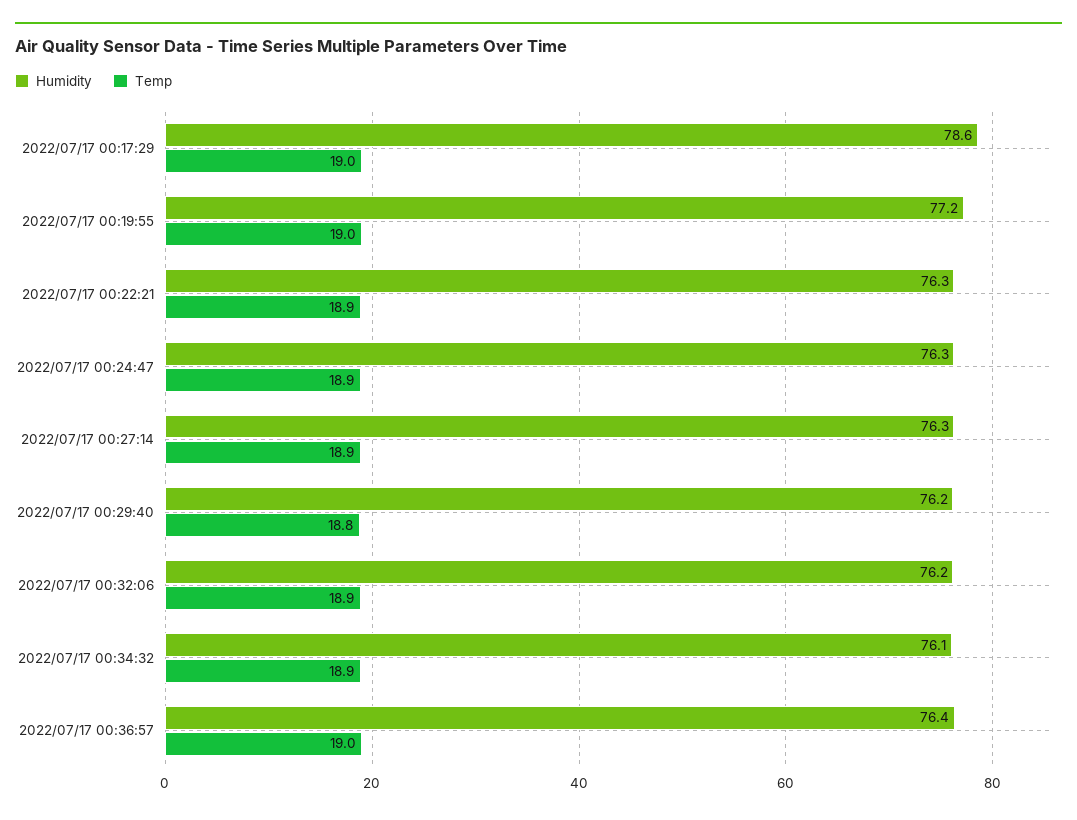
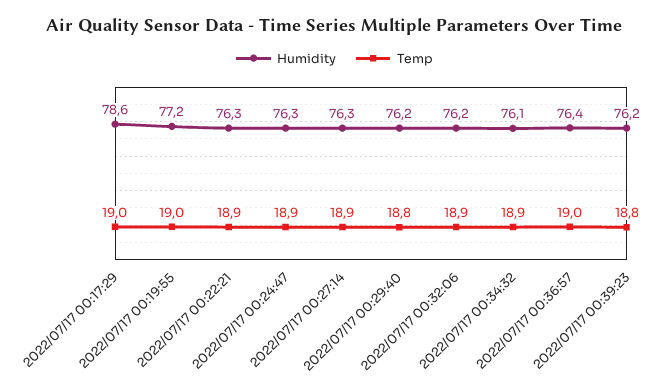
Humidity, 2022/07/17 00:39:23: none -> 76.2
Temp, 2022/07/17 00:39:23: none -> 18.8

